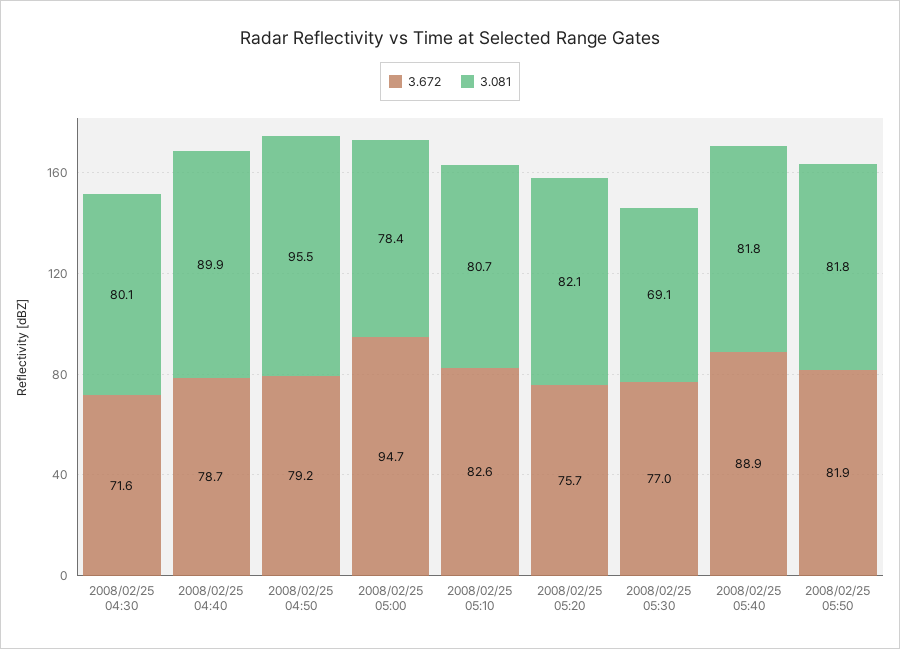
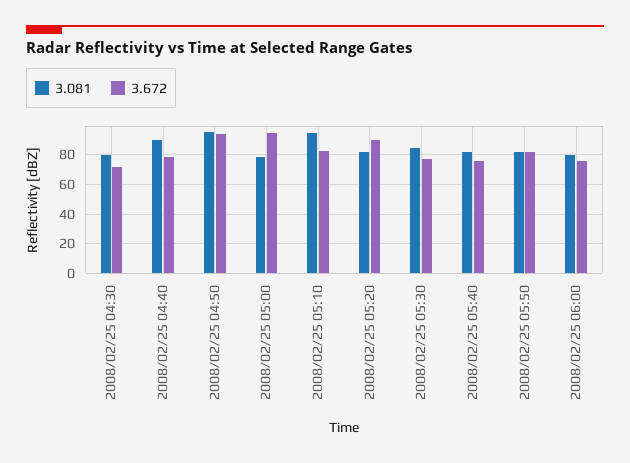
3.672, 2008/02/25 04:50: 79.2 -> 95
3.081, 2008/02/25 05:10: 80.7 -> 95
3.672, 2008/02/25 05:20: 75.7 -> 90
3.081, 2008/02/25 05:30: 69.1 -> 85
3.672, 2008/02/25 05:40: 88.9 -> 75
3.081, 2008/02/25 06:00: none -> 80
3.672, 2008/02/25 06:00: none -> 75

